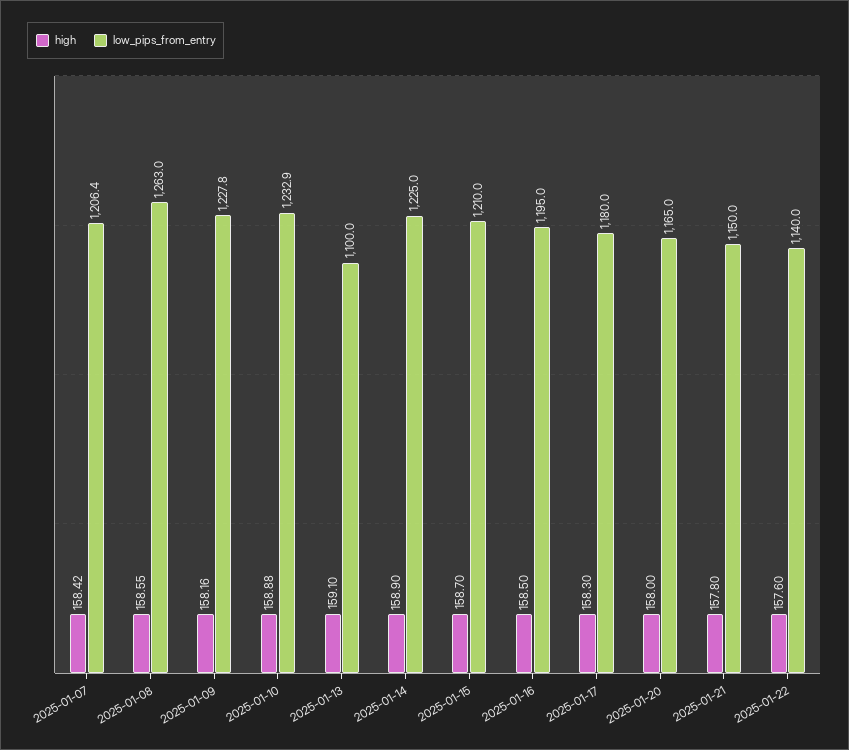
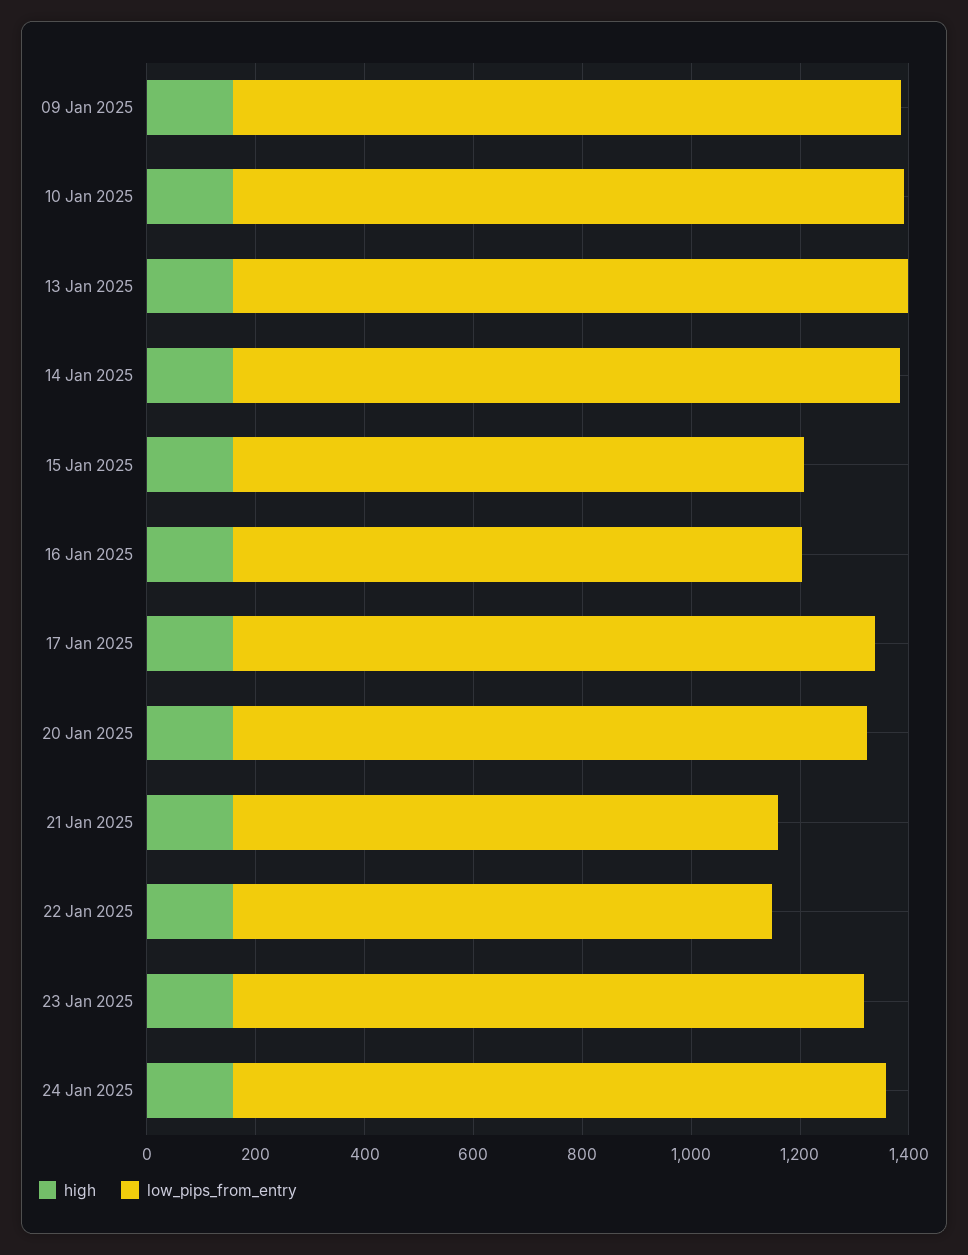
high, 2025-01-07: 158.42 -> none
low_pips_from_entry, 2025-01-07: 1206.4 -> none
high, 2025-01-08: 158.55 -> none
low_pips_from_entry, 2025-01-08: 1263 -> none
low_pips_from_entry, 2025-01-13: 1100 -> 1250
low_pips_from_entry, 2025-01-15: 1210 -> 1050
low_pips_from_entry, 2025-01-16: 1195 -> 1050
low_pips_from_entry, 2025-01-21: 1150 -> 1000
low_pips_from_entry, 2025-01-22: 1140 -> 1000
high, 23 Jan 2025: none -> 150
low_pips_from_entry, 23 Jan 2025: none -> 1150
high, 24 Jan 2025: none -> 150
low_pips_from_entry, 24 Jan 2025: none -> 1200

